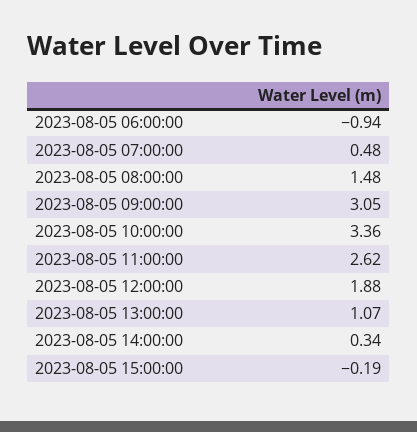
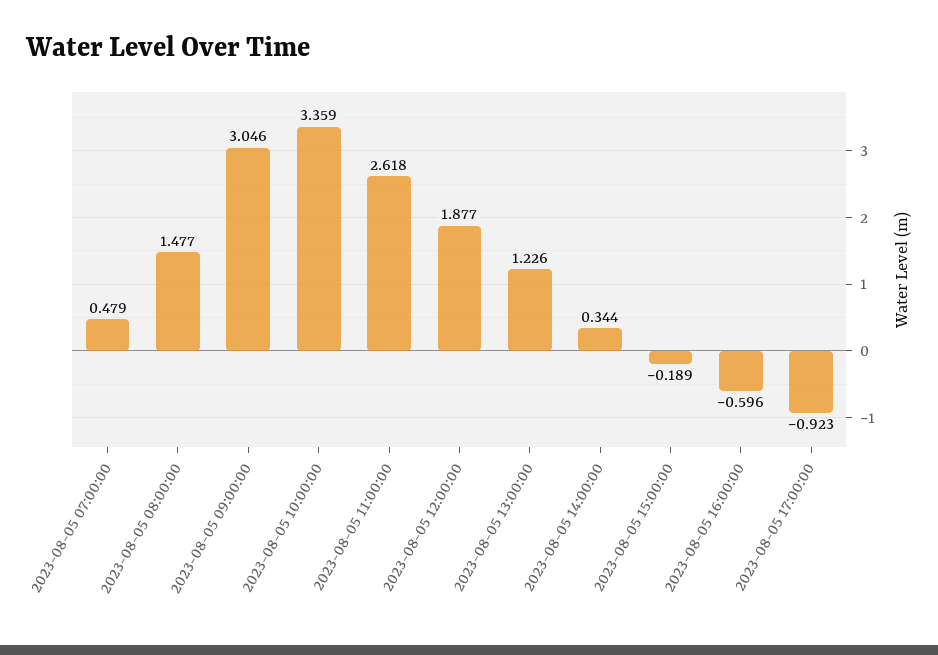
2023-08-05 06:00:00: -0.94 -> none
2023-08-05 13:00:00: 1.07 -> 1.226
2023-08-05 16:00:00: none -> -0.596
2023-08-05 17:00:00: none -> -0.923

